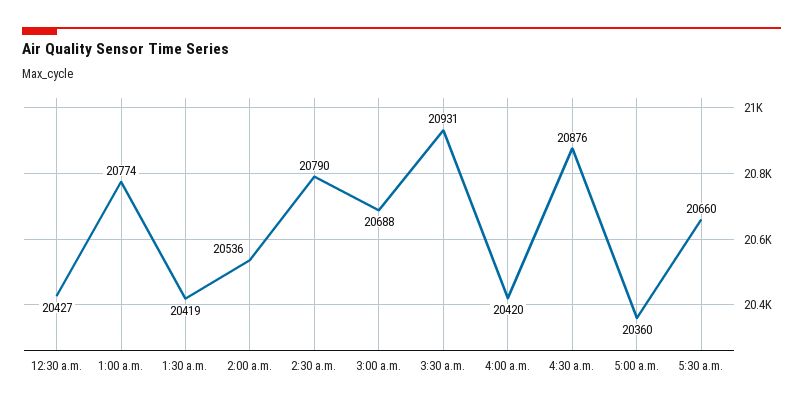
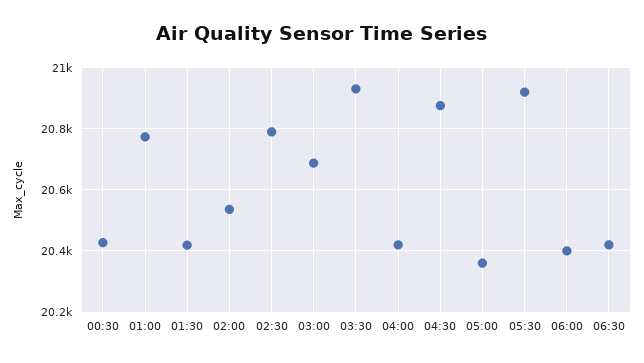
5:30 a.m.: 20660 -> 20920
06:00: none -> 20400
06:30: none -> 20420

